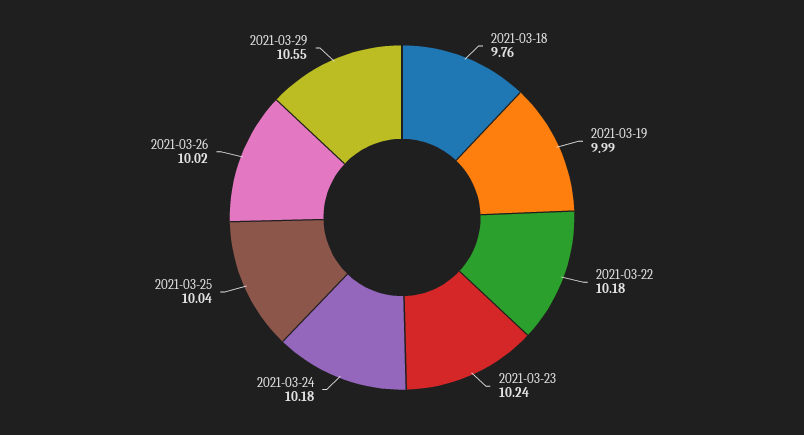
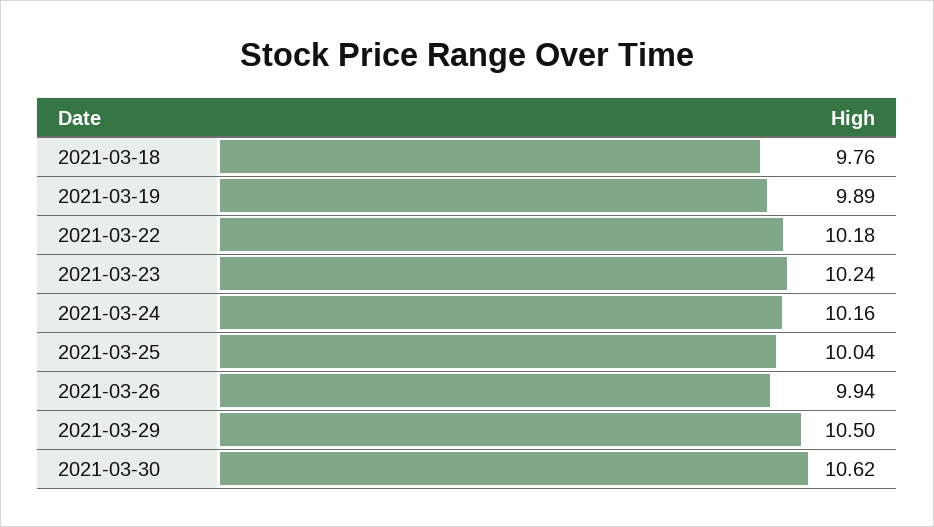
2021-03-19: 9.99 -> 9.89
2021-03-24: 10.18 -> 10.16
2021-03-26: 10.02 -> 9.94
2021-03-29: 10.55 -> 10.5
2021-03-30: none -> 10.62

